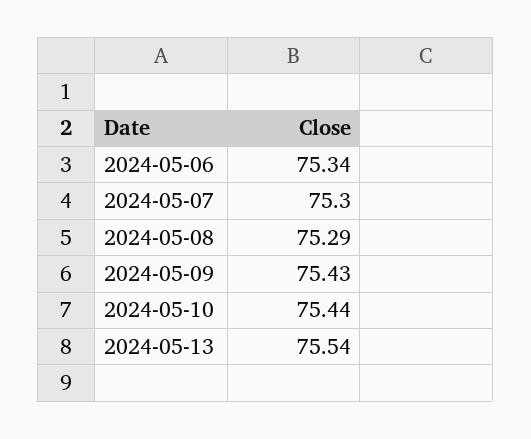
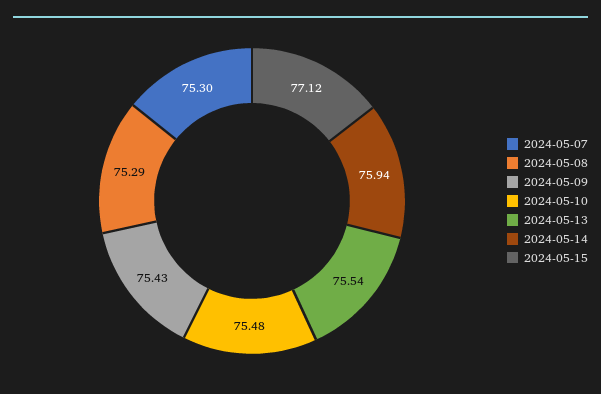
2024-05-06: 75.34 -> none
2024-05-10: 75.44 -> 75.48
2024-05-14: none -> 75.94
2024-05-15: none -> 77.12

